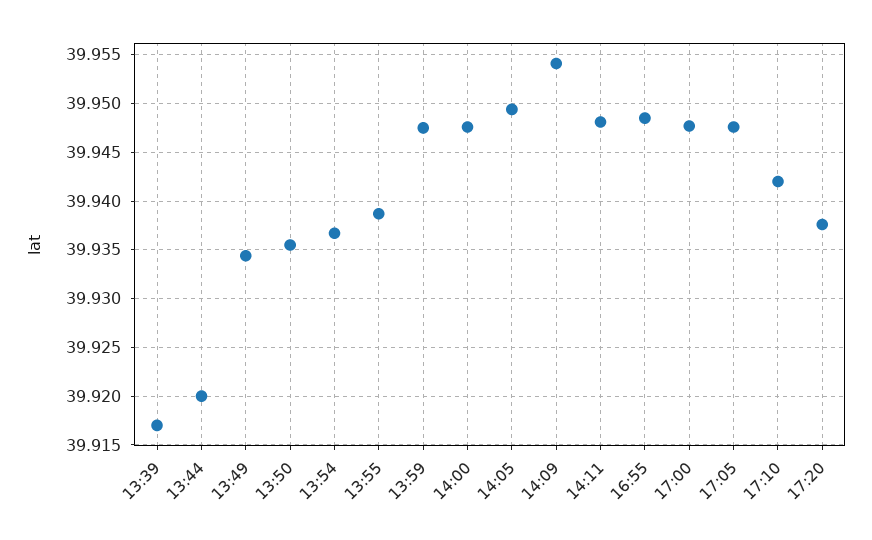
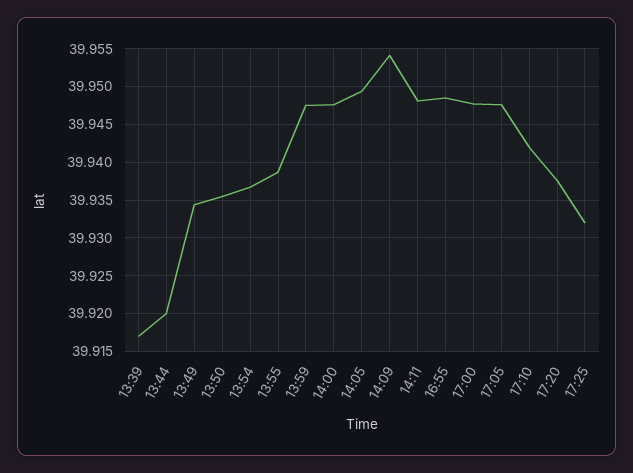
17:25: none -> 39.932

